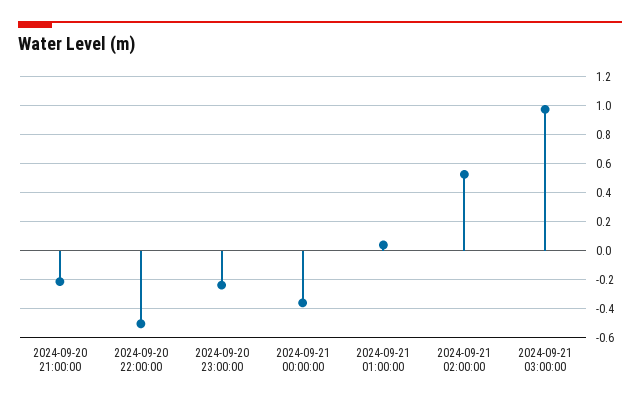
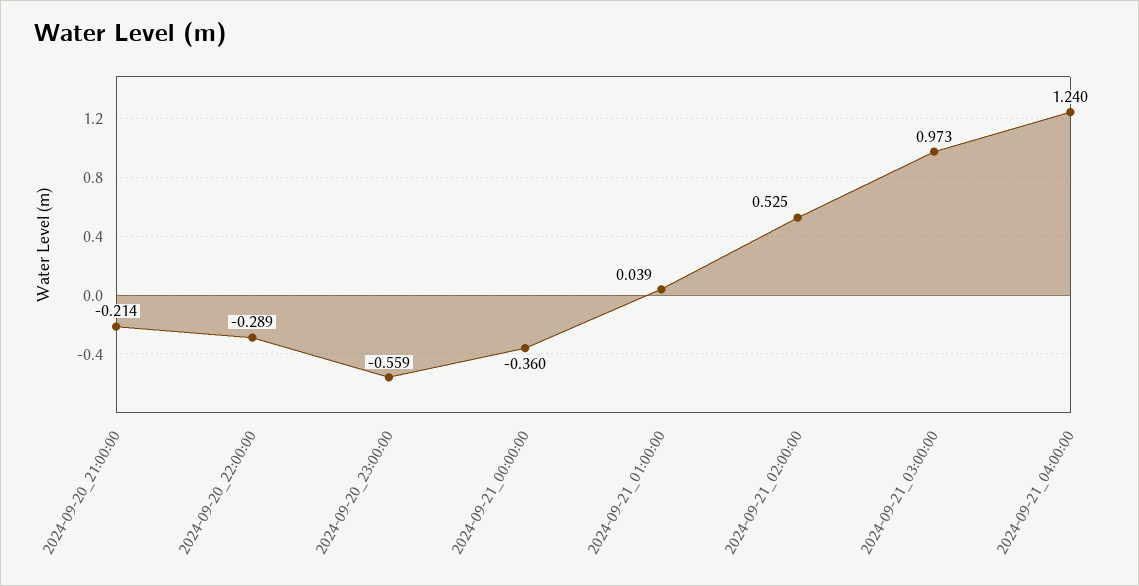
2024-09-20 22:00:00: -0.5 -> -0.289
2024-09-20 23:00:00: -0.25 -> -0.559
2024-09-21_04:00:00: none -> 1.24

